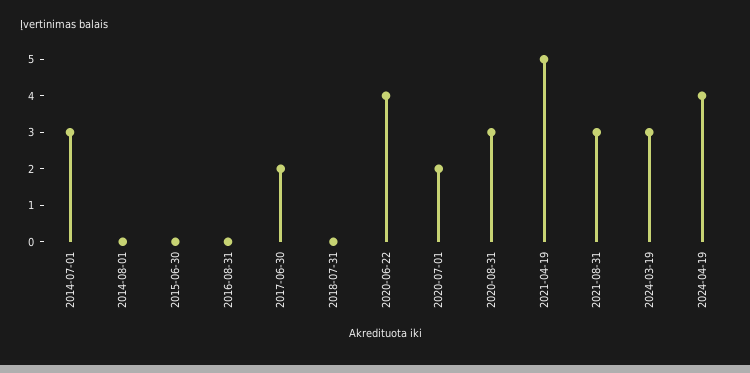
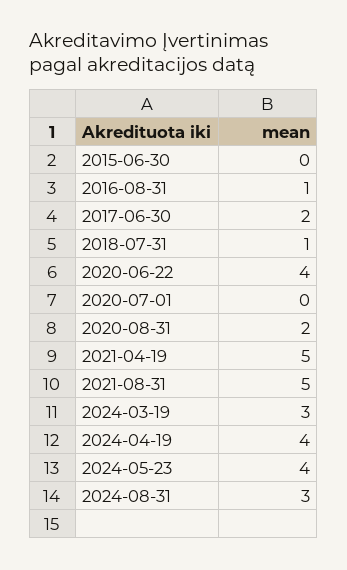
2014-07-01: 3 -> none
2014-08-01: 0 -> none
2016-08-31: 0 -> 1
2018-07-31: 0 -> 1
2020-07-01: 2 -> 0
2020-08-31: 3 -> 2
2021-08-31: 3 -> 5
2024-05-23: none -> 4
2024-08-31: none -> 3

